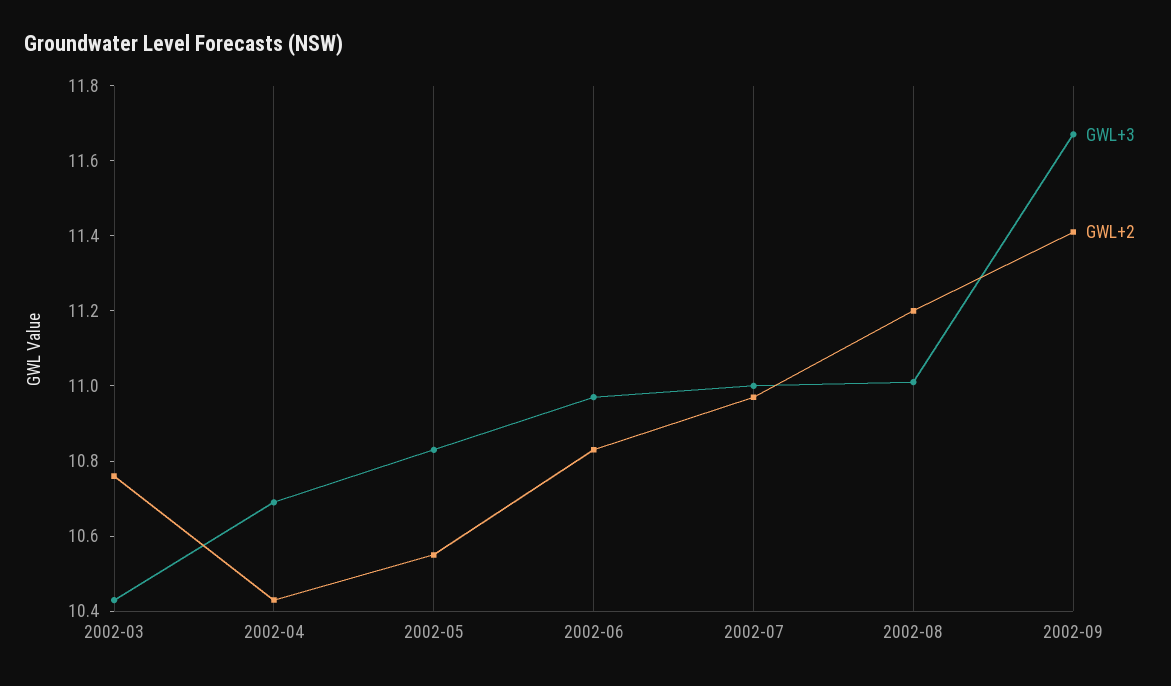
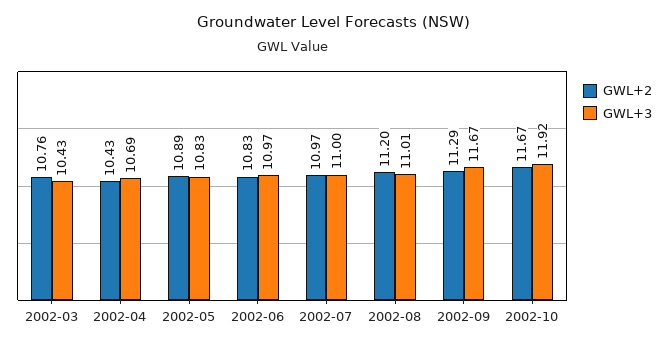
GWL+2, 2002-05: 10.55 -> 10.89
GWL+2, 2002-09: 11.4 -> 11.29
GWL+2, 2002-10: none -> 11.67
GWL+3, 2002-10: none -> 11.92

